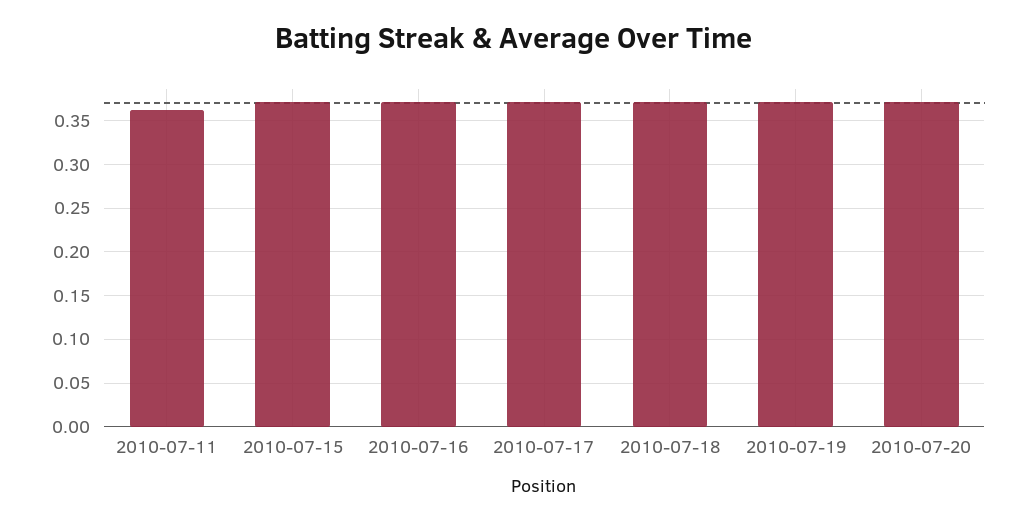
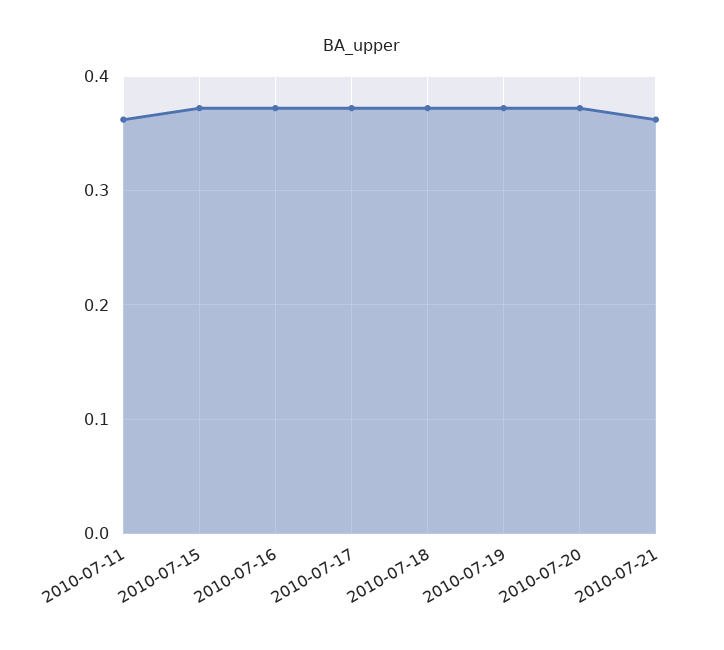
2010-07-21: none -> 0.36

